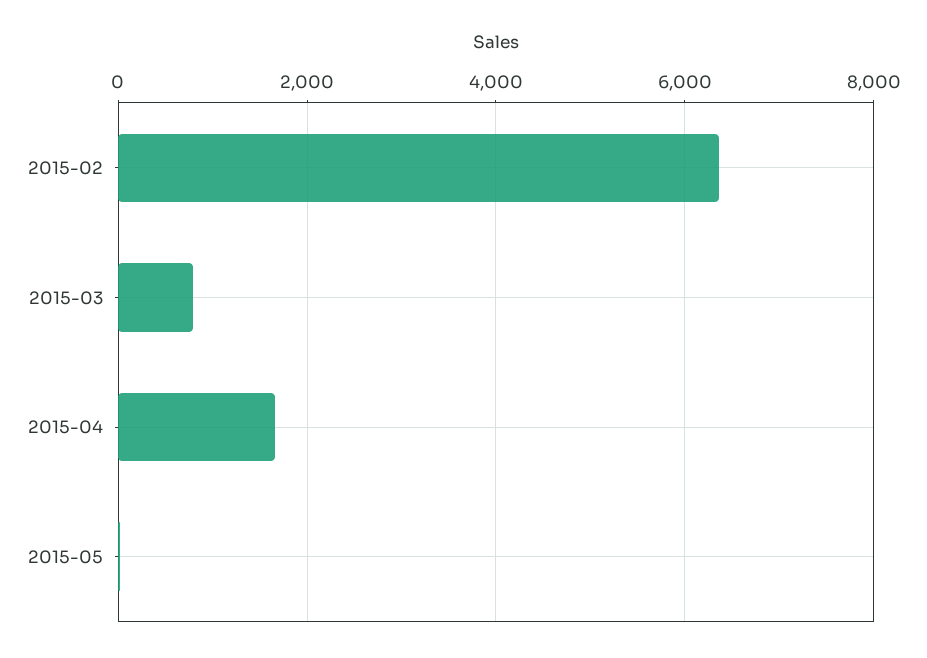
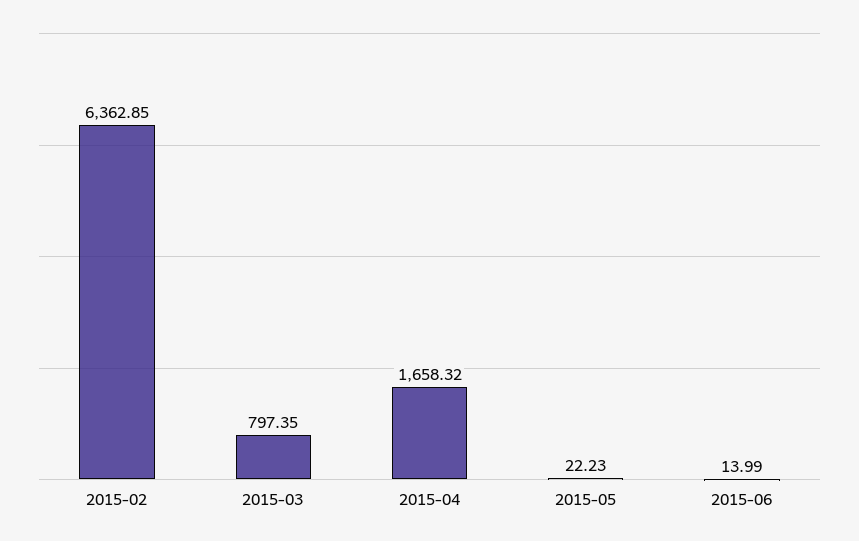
2015-06: none -> 13.99

